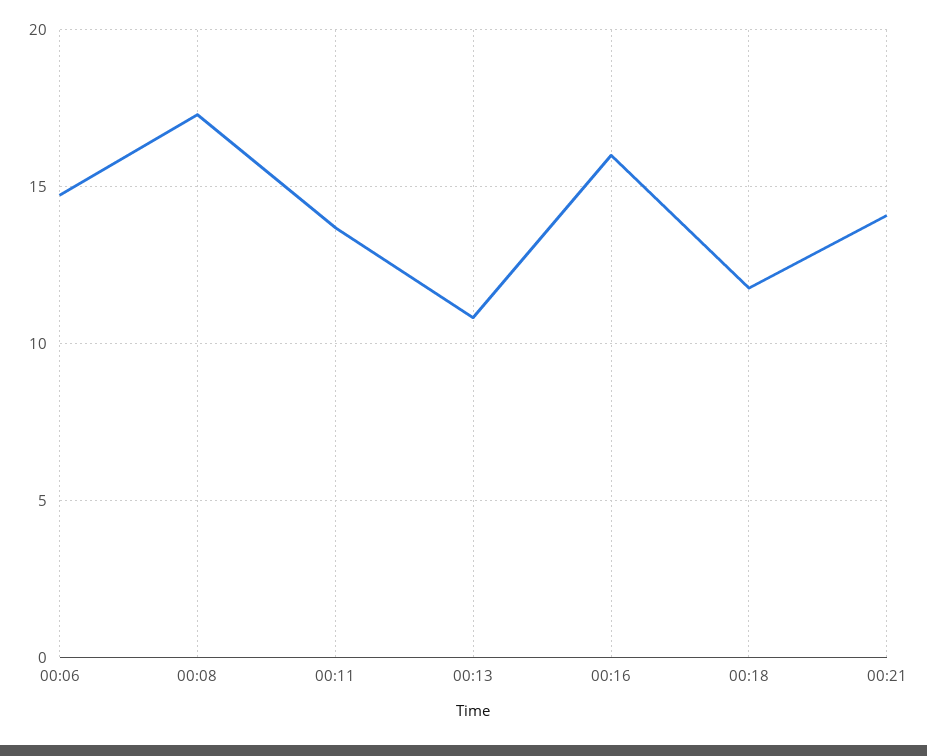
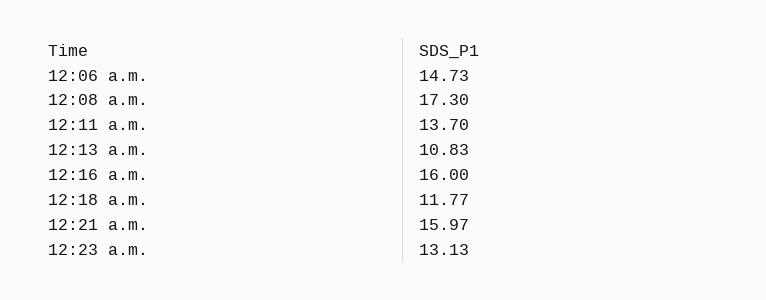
00:21: 14 -> 15.97
12:23 a.m.: none -> 13.13

